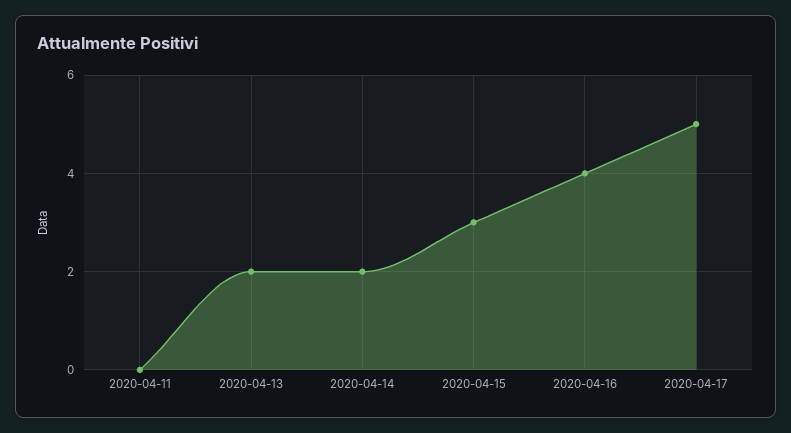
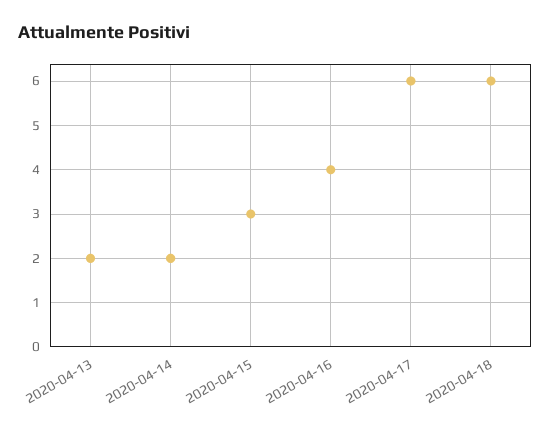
2020-04-11: 0 -> none
2020-04-17: 5 -> 6
2020-04-18: none -> 6

